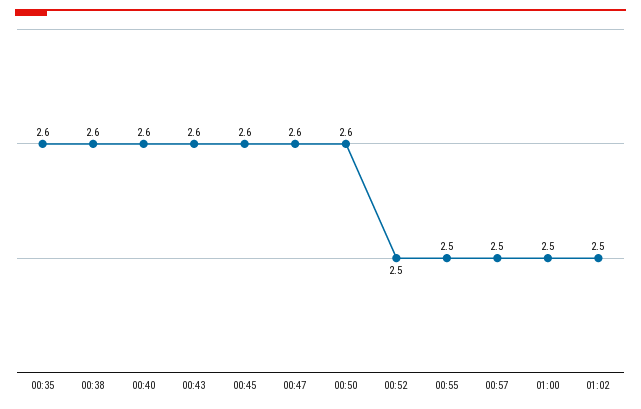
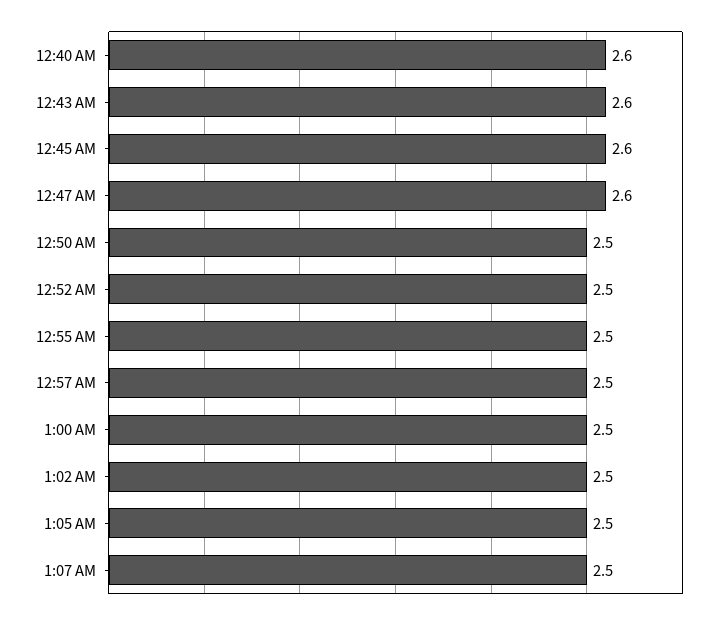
00:35: 2.6 -> none
00:38: 2.6 -> none
00:50: 2.6 -> 2.5
1:05 AM: none -> 2.5
1:07 AM: none -> 2.5

